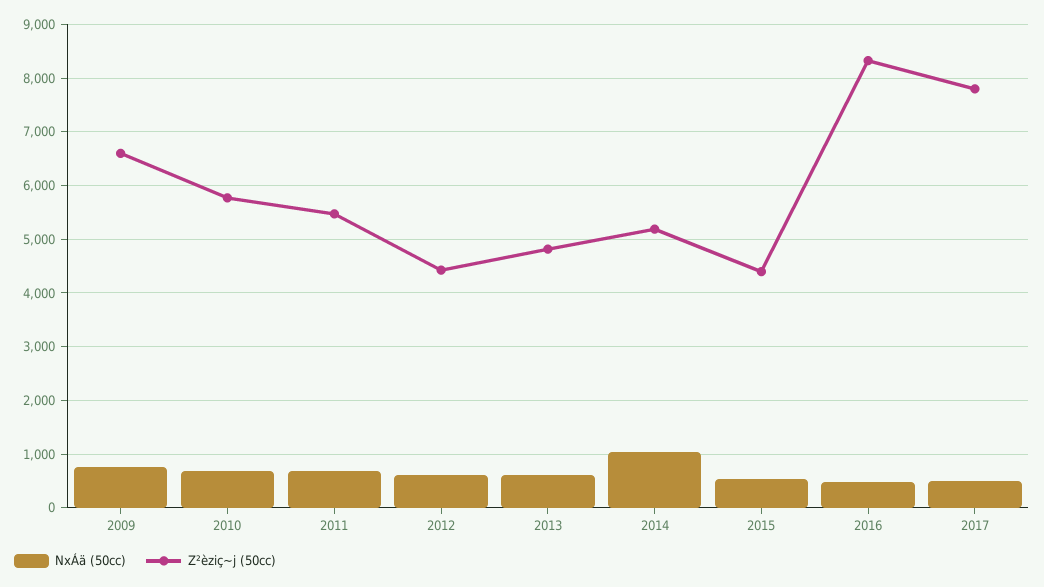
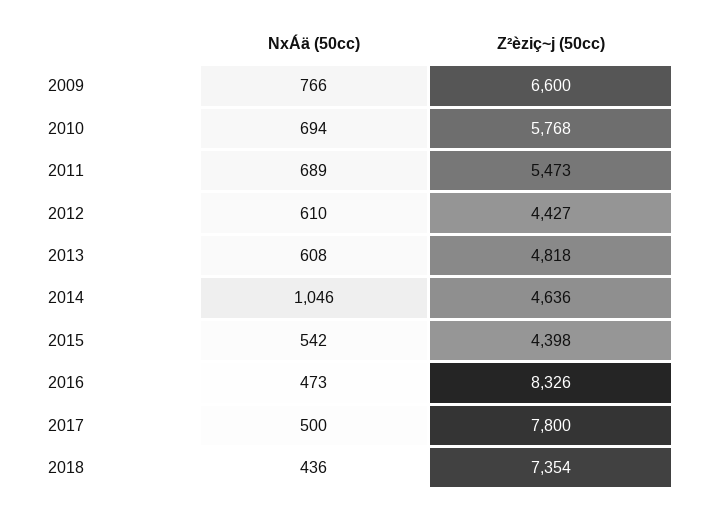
Z²èziç~j (50cc), 2014: 5200 -> 4636
NxÁä (50cc), 2018: none -> 436
Z²èziç~j (50cc), 2018: none -> 7354

